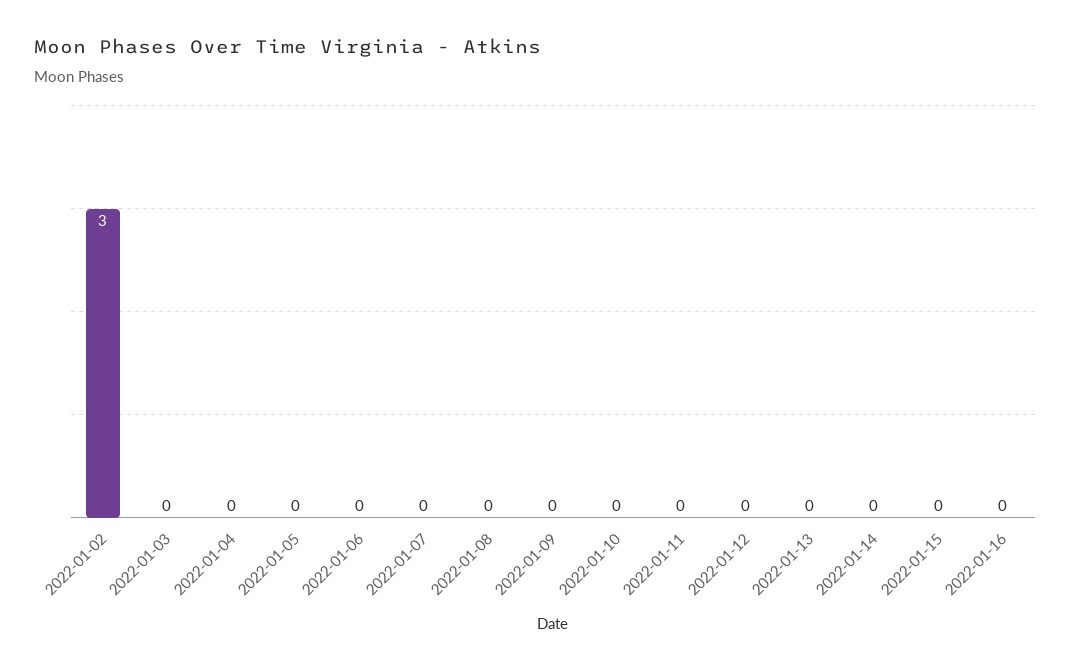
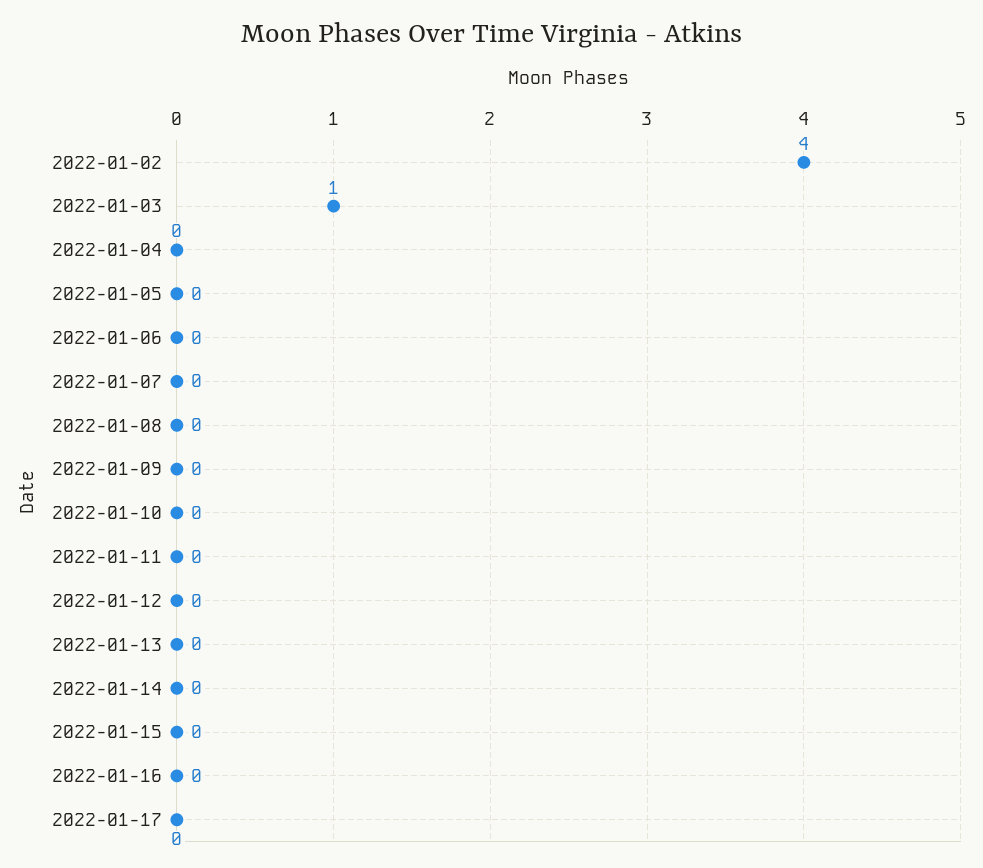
2022-01-02: 3 -> 4
2022-01-03: 0 -> 1
2022-01-17: none -> 0

